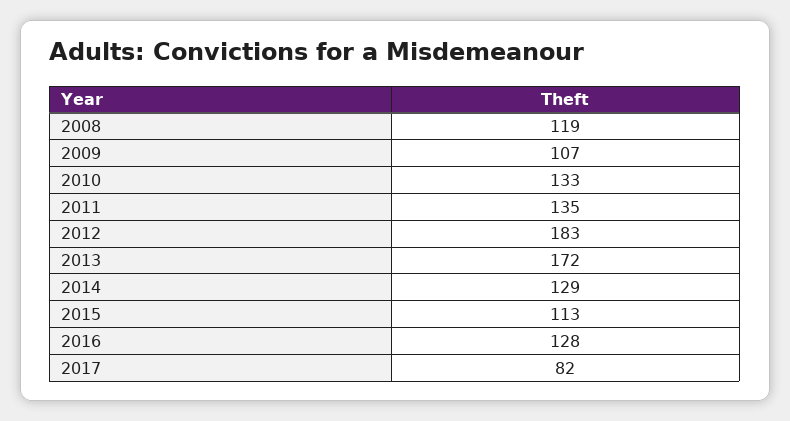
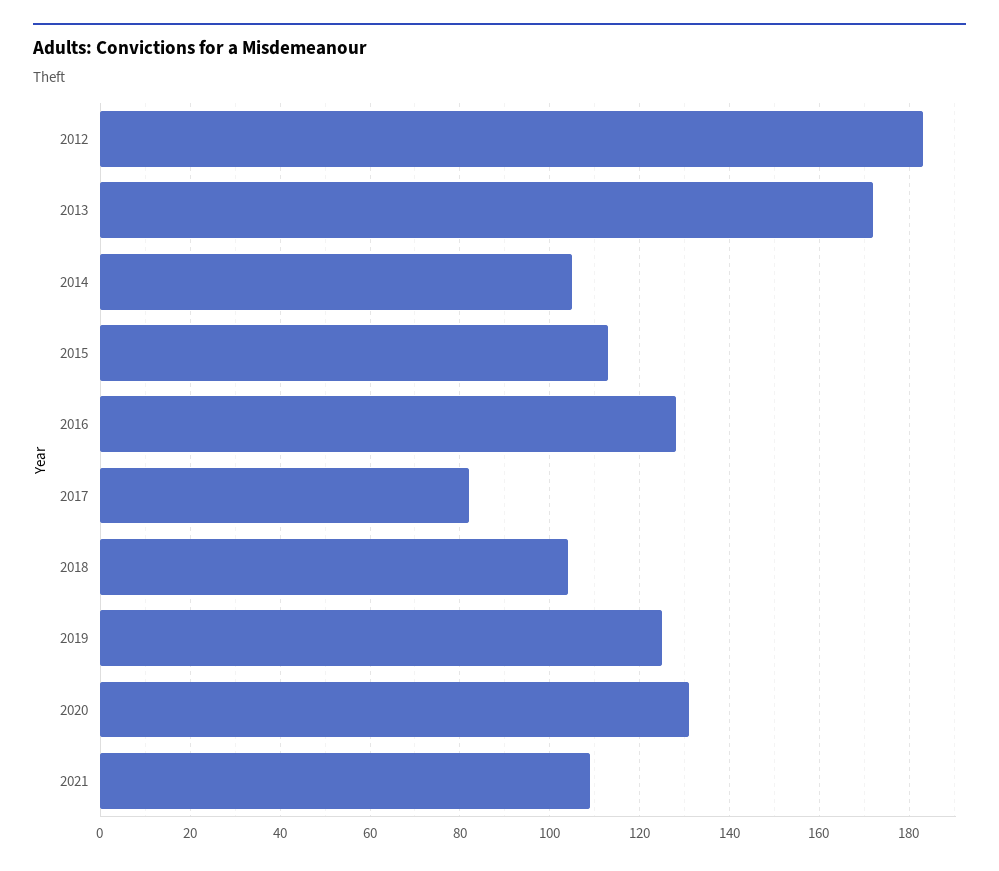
2008: 119 -> none
2009: 107 -> none
2010: 133 -> none
2011: 135 -> none
2014: 129 -> 105
2018: none -> 105
2019: none -> 125
2020: none -> 130
2021: none -> 110

